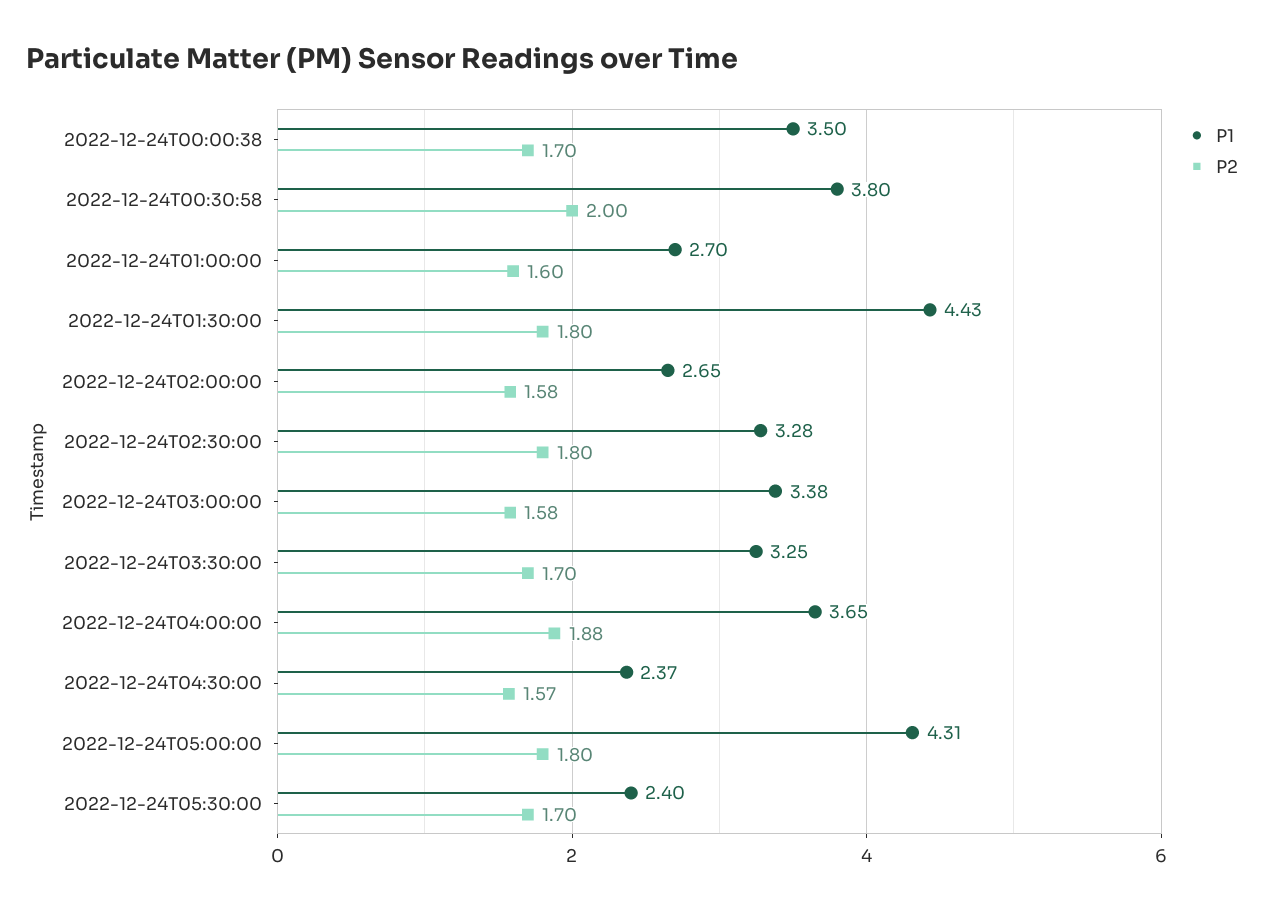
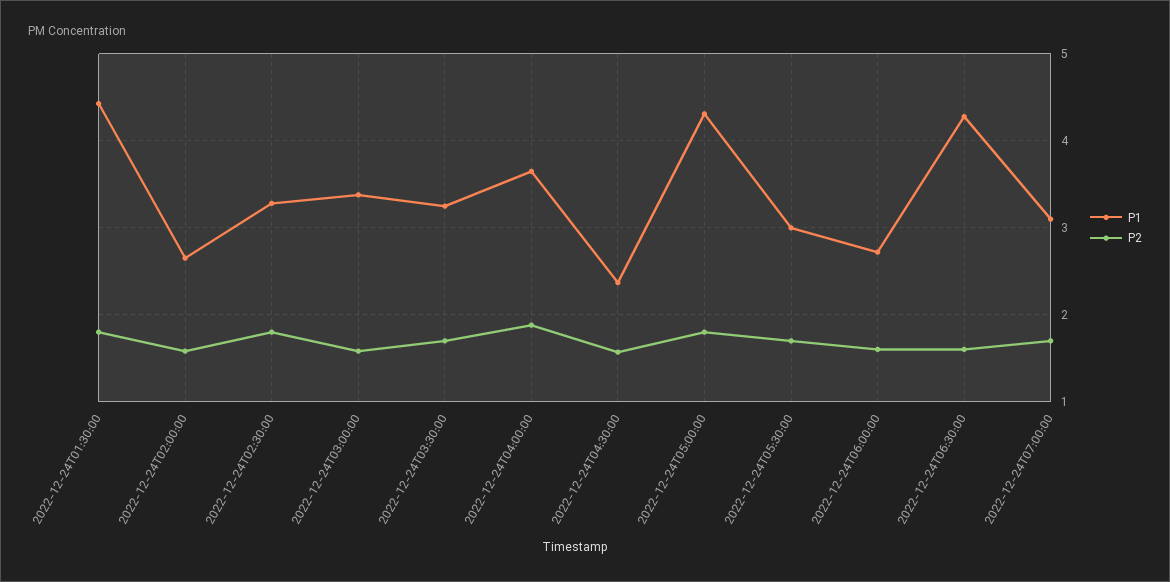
P1, 2022-12-24T00:00:38: 3.5 -> none
P2, 2022-12-24T00:00:38: 1.7 -> none
P1, 2022-12-24T00:30:58: 3.8 -> none
P2, 2022-12-24T00:30:58: 2 -> none
P1, 2022-12-24T01:00:00: 2.7 -> none
P2, 2022-12-24T01:00:00: 1.6 -> none
P1, 2022-12-24T05:30:00: 2.4 -> 3
P1, 2022-12-24T06:00:00: none -> 2.7
P2, 2022-12-24T06:00:00: none -> 1.6
P1, 2022-12-24T06:30:00: none -> 4.3
P2, 2022-12-24T06:30:00: none -> 1.6
P1, 2022-12-24T07:00:00: none -> 3.1
P2, 2022-12-24T07:00:00: none -> 1.7

